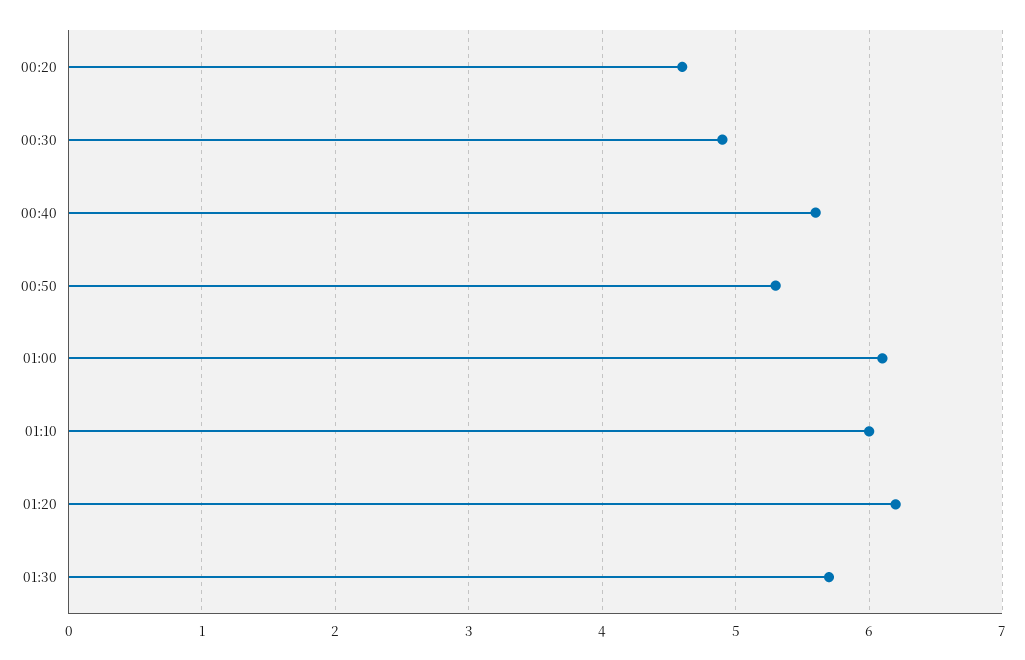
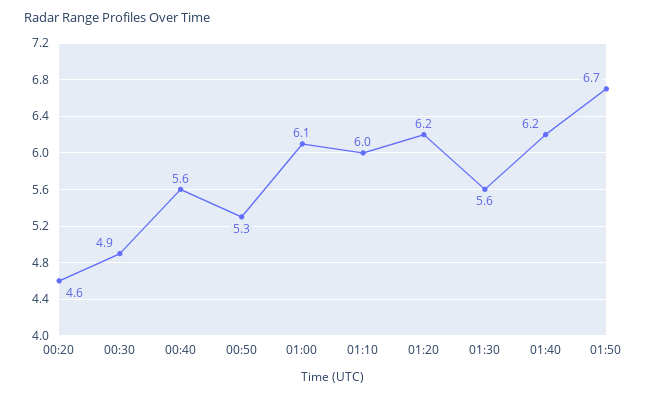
01:30: 5.7 -> 5.6
01:40: none -> 6.2
01:50: none -> 6.7

